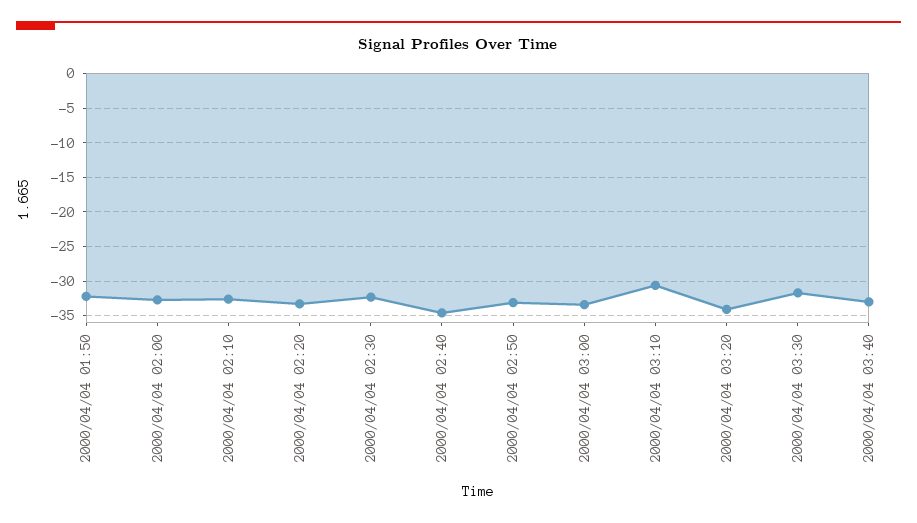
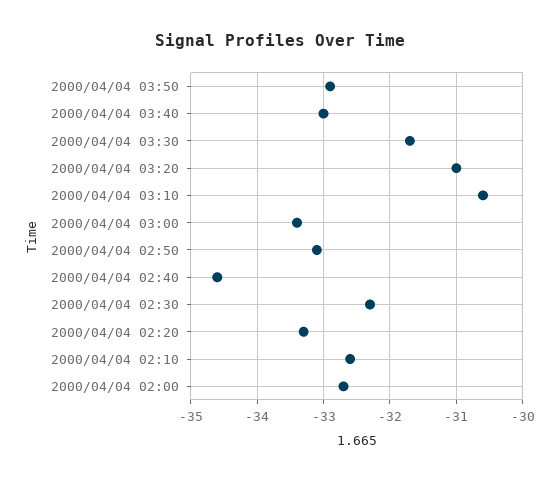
2000/04/04 01:50: -32 -> none
2000/04/04 03:20: -34 -> -31
2000/04/04 03:50: none -> -32.9

